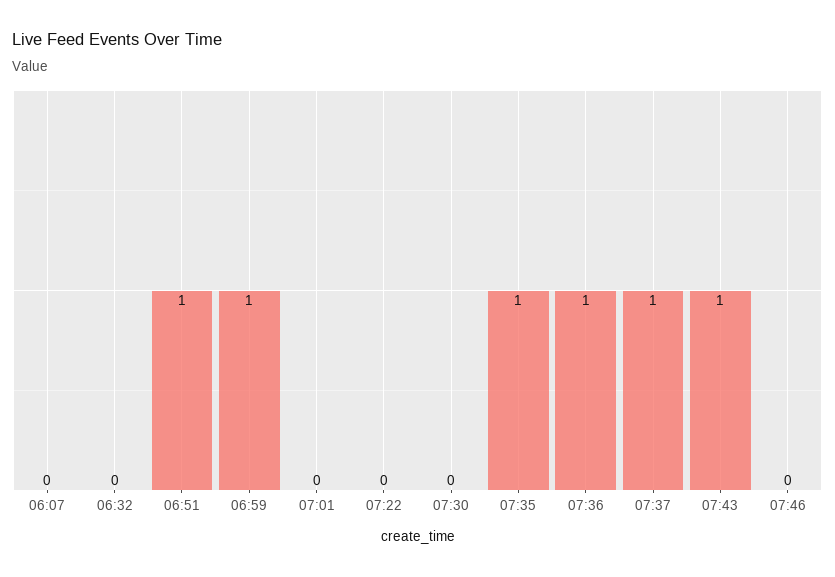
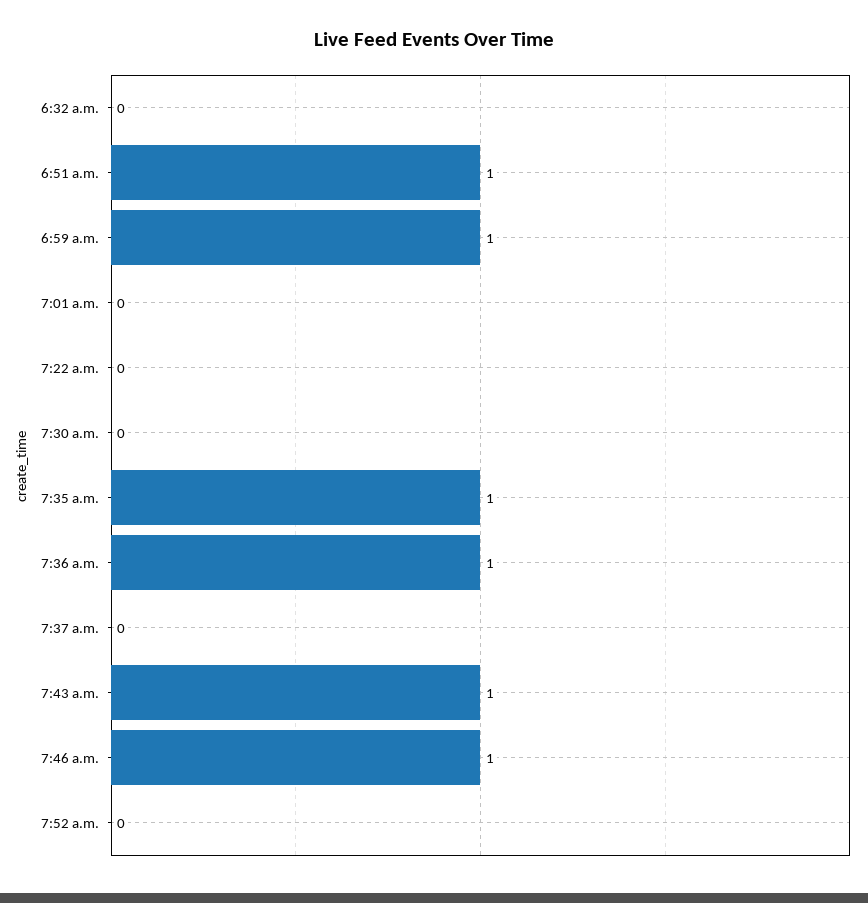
06:07: 0 -> none
07:37: 1 -> 0
07:46: 0 -> 1
7:52 a.m.: none -> 0

